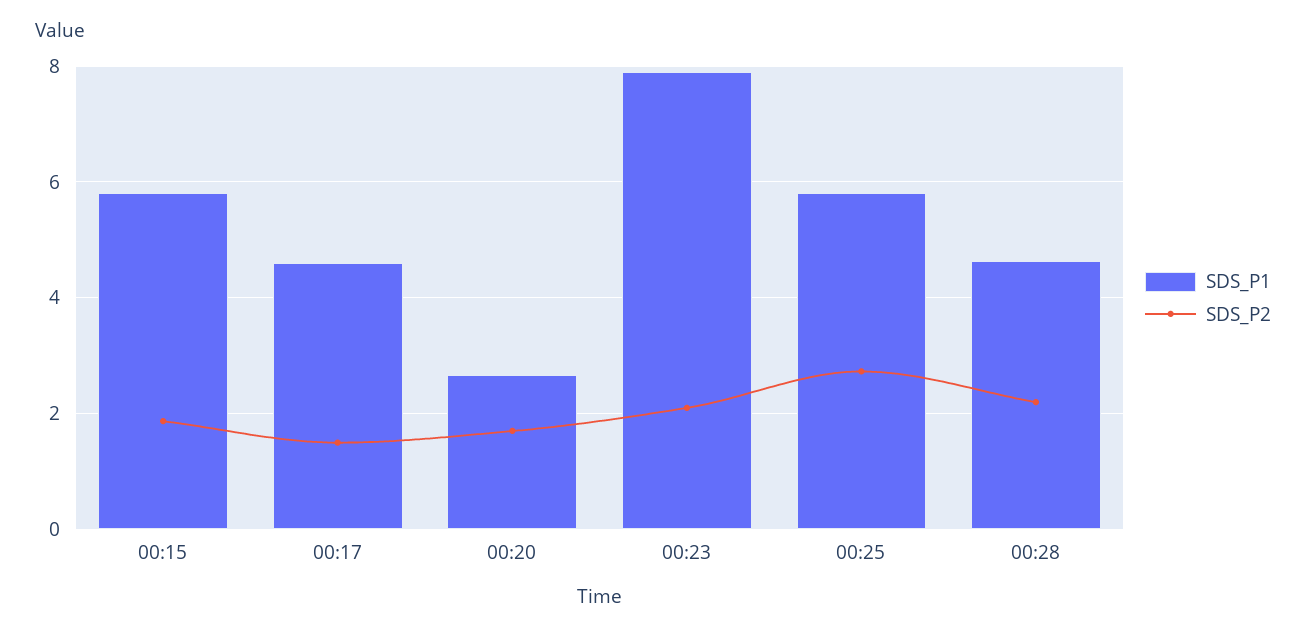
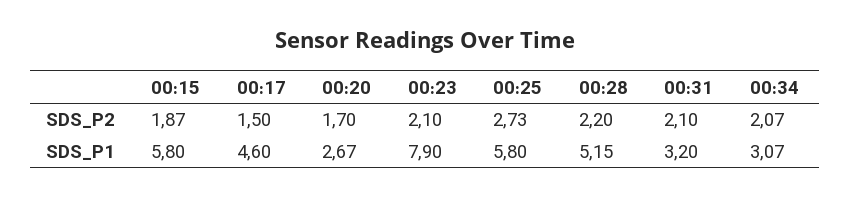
SDS_P1, 00:28: 4.6 -> 5.15
SDS_P2, 00:31: none -> 2.1
SDS_P2, 00:34: none -> 2.07
SDS_P1, 00:31: none -> 3.2
SDS_P1, 00:34: none -> 3.07

